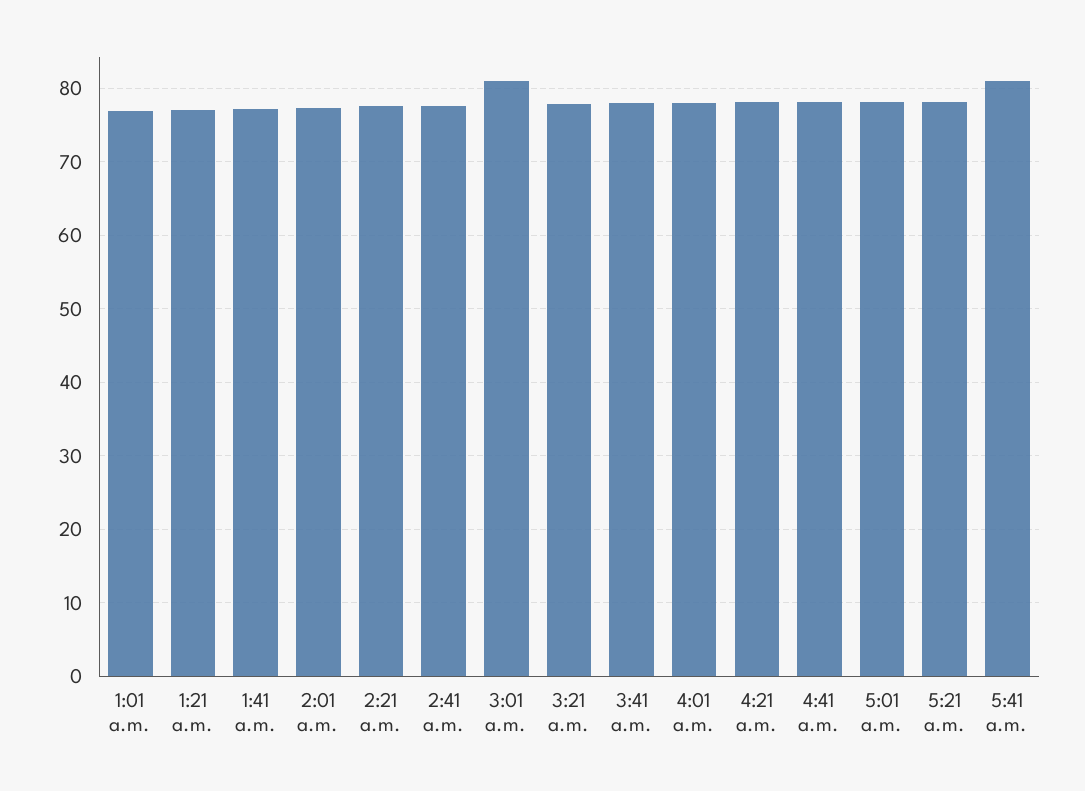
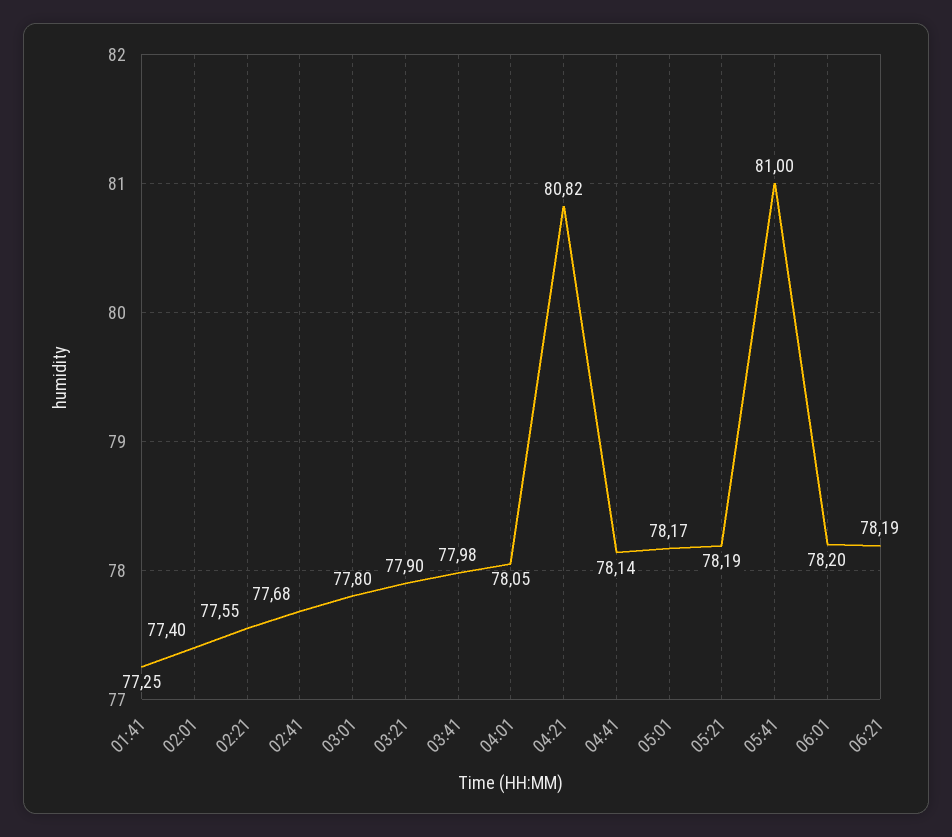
1:01 a.m.: 77 -> none
1:21 a.m.: 77 -> none
3:01 a.m.: 81 -> 77.8
4:21 a.m.: 78 -> 80.82
06:01: none -> 78.2
06:21: none -> 78.19

